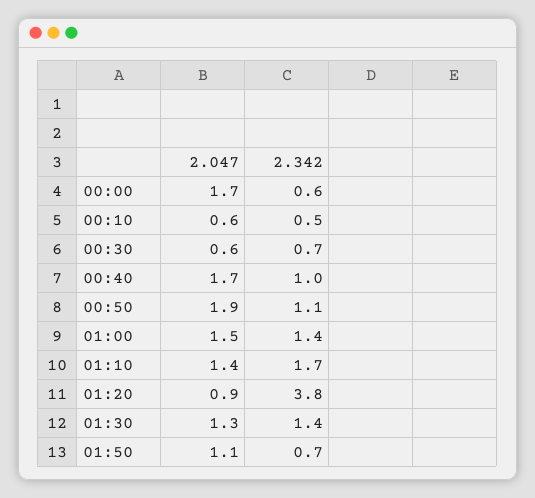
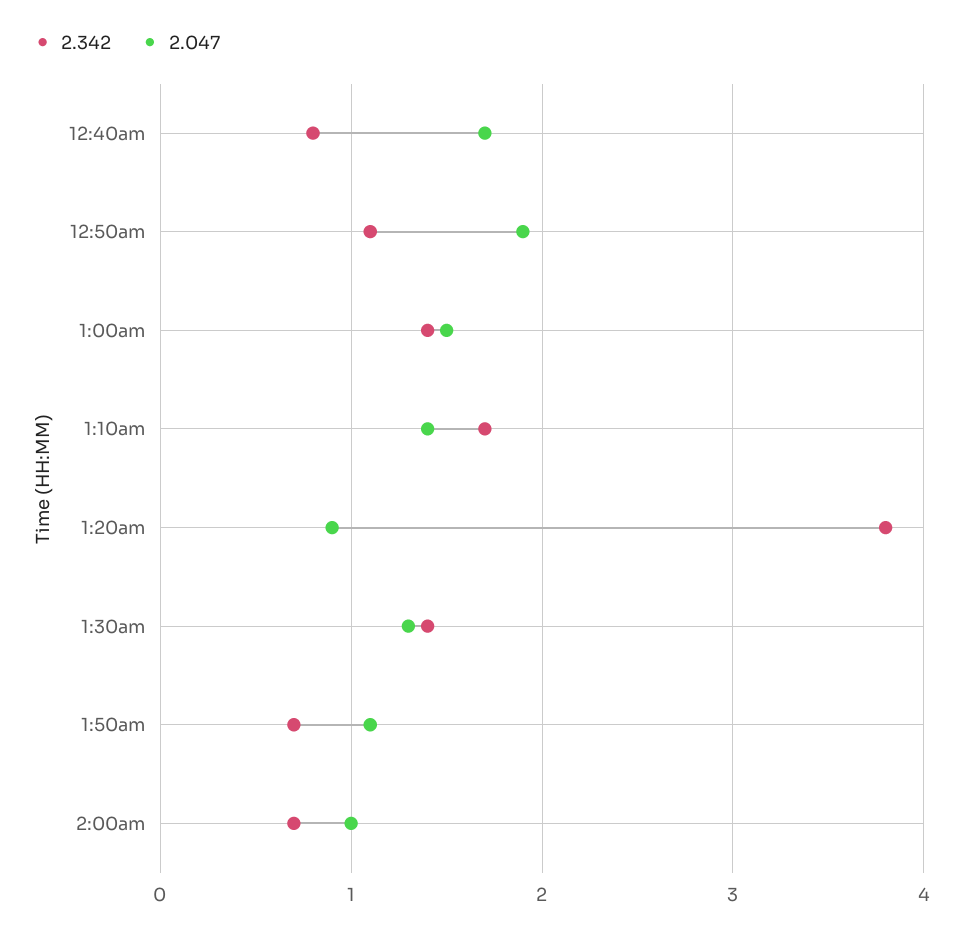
2.047, 00:00: 1.7 -> none
2.342, 00:00: 0.6 -> none
2.047, 00:10: 0.6 -> none
2.342, 00:10: 0.5 -> none
2.047, 00:30: 0.6 -> none
2.342, 00:30: 0.7 -> none
2.342, 00:40: 1 -> 0.8
2.342, 2:00am: none -> 0.7
2.047, 2:00am: none -> 1

